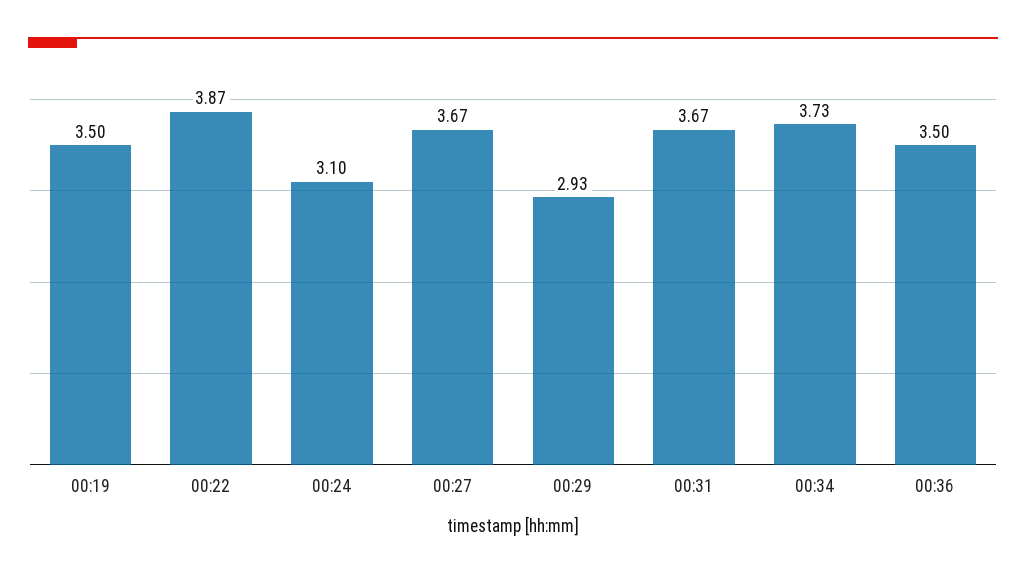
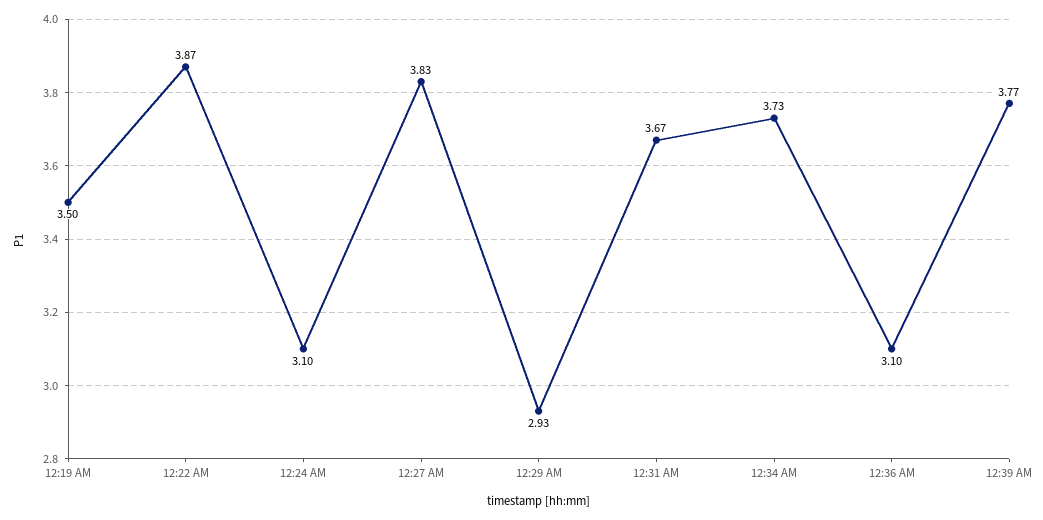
00:27: 3.67 -> 3.83
00:36: 3.5 -> 3.1
12:39 AM: none -> 3.77

